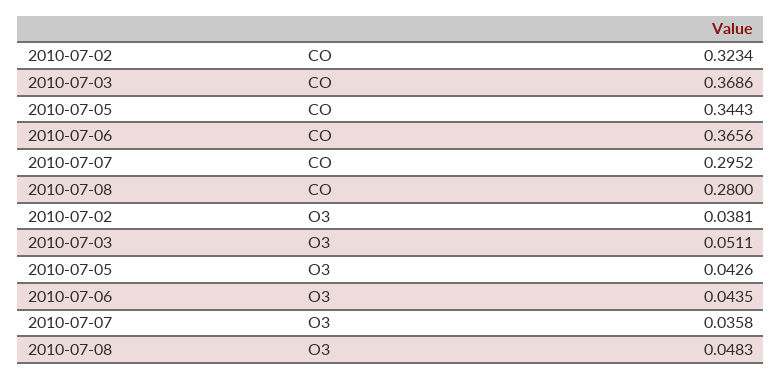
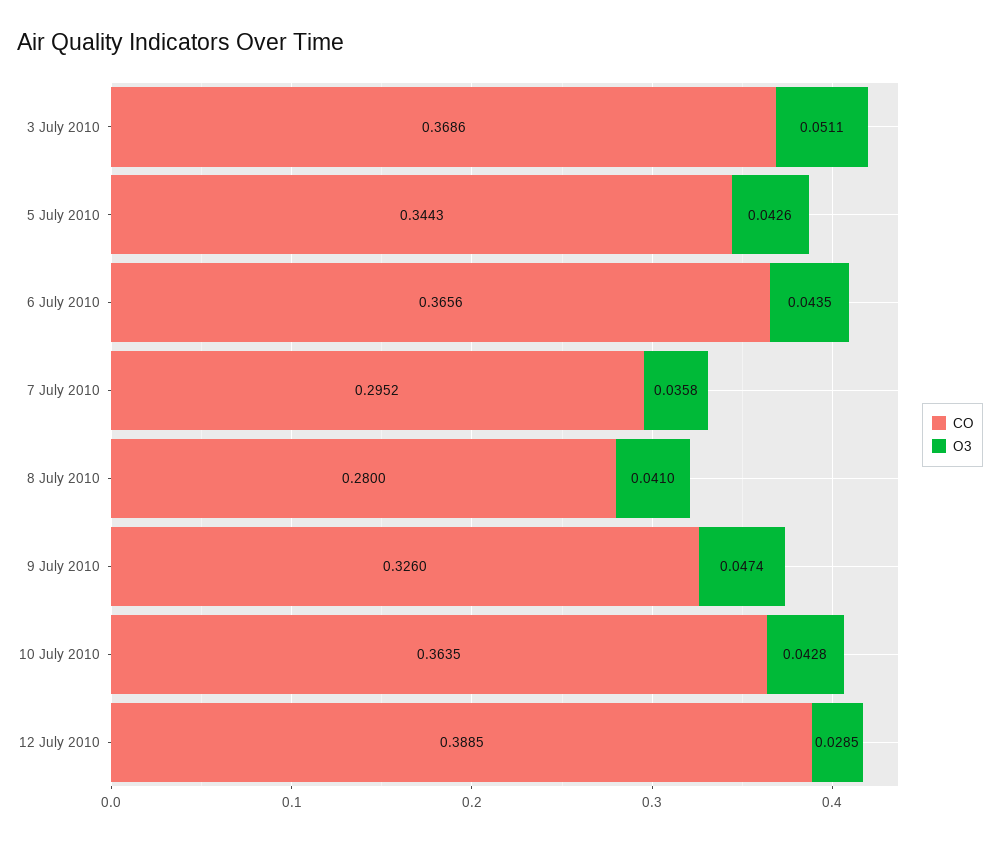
CO, 2010-07-02: 0.3234 -> none
O3, 2010-07-02: 0.0381 -> none
O3, 2010-07-08: 0.0483 -> 0.041
CO, 9 July 2010: none -> 0.326
O3, 9 July 2010: none -> 0.0474
CO, 10 July 2010: none -> 0.3635
O3, 10 July 2010: none -> 0.0428
CO, 12 July 2010: none -> 0.3885
O3, 12 July 2010: none -> 0.0285

